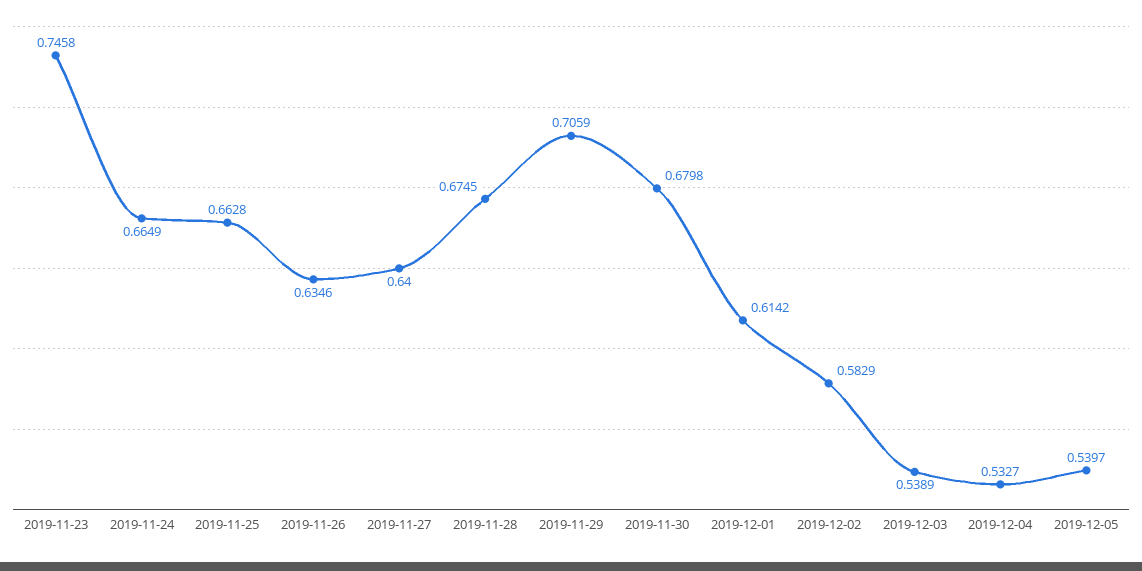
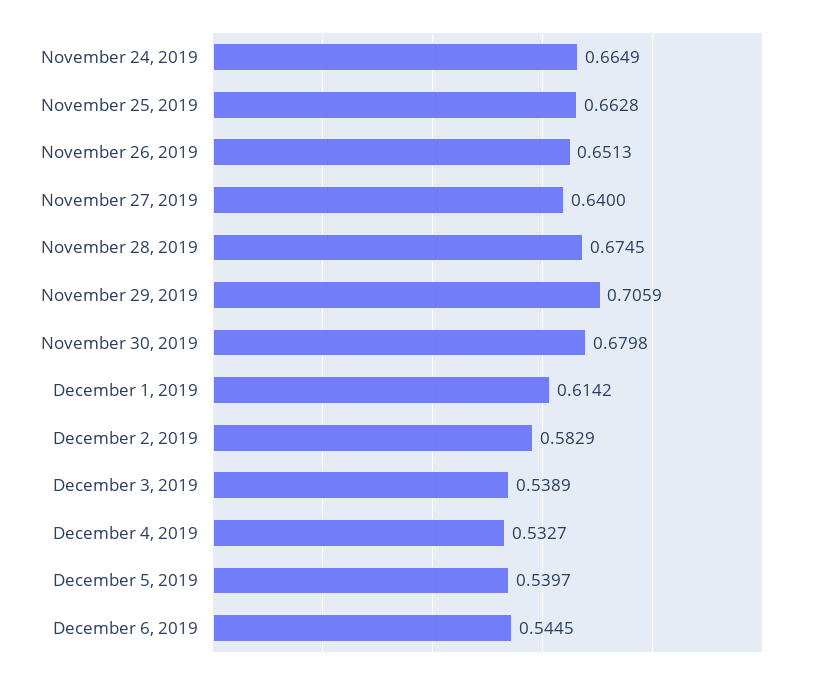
2019-11-23: 0.7458 -> none
2019-11-26: 0.6346 -> 0.6513
December 6, 2019: none -> 0.5445

